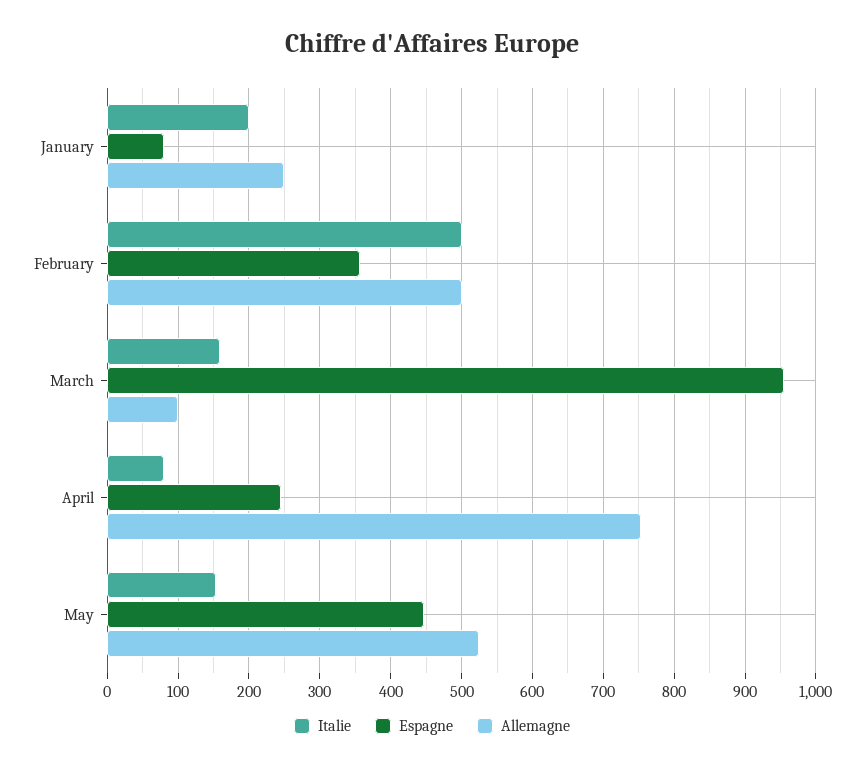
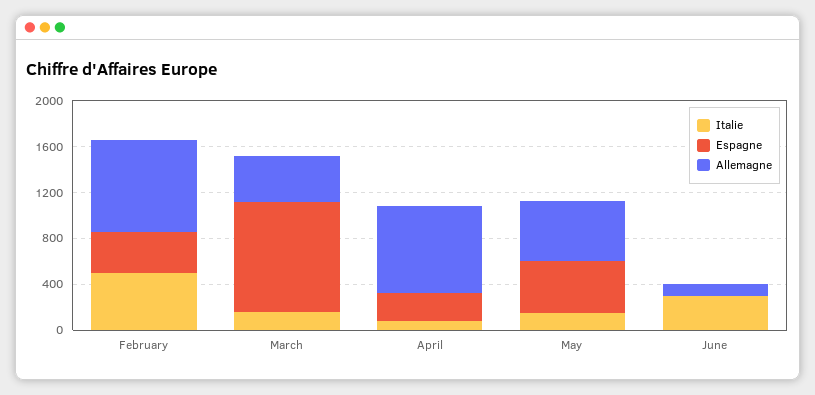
Italie, January: 200 -> none
Espagne, January: 80 -> none
Allemagne, January: 250 -> none
Allemagne, February: 500 -> 800
Allemagne, March: 100 -> 400
Italie, June: none -> 300
Espagne, June: none -> 0
Allemagne, June: none -> 100

